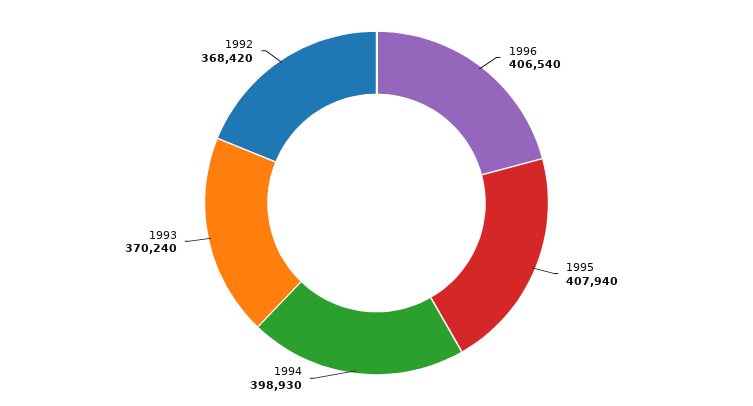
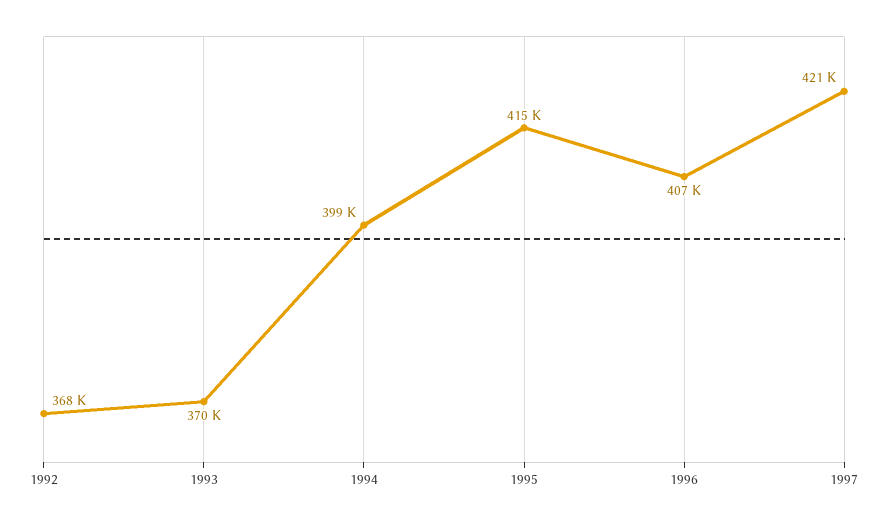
1995: 407940 -> 415000
1997: none -> 421000

